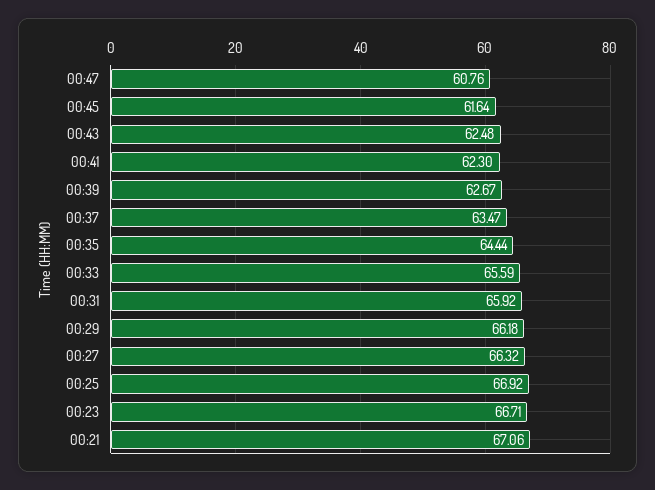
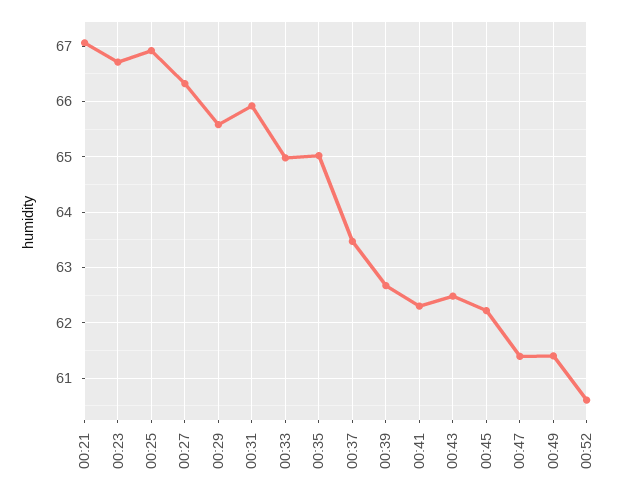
00:47: 60.76 -> 61.4
00:45: 61.64 -> 62.2
00:35: 64.44 -> 65
00:33: 65.59 -> 65
00:29: 66.18 -> 65.6
00:49: none -> 61.4
00:52: none -> 60.6

